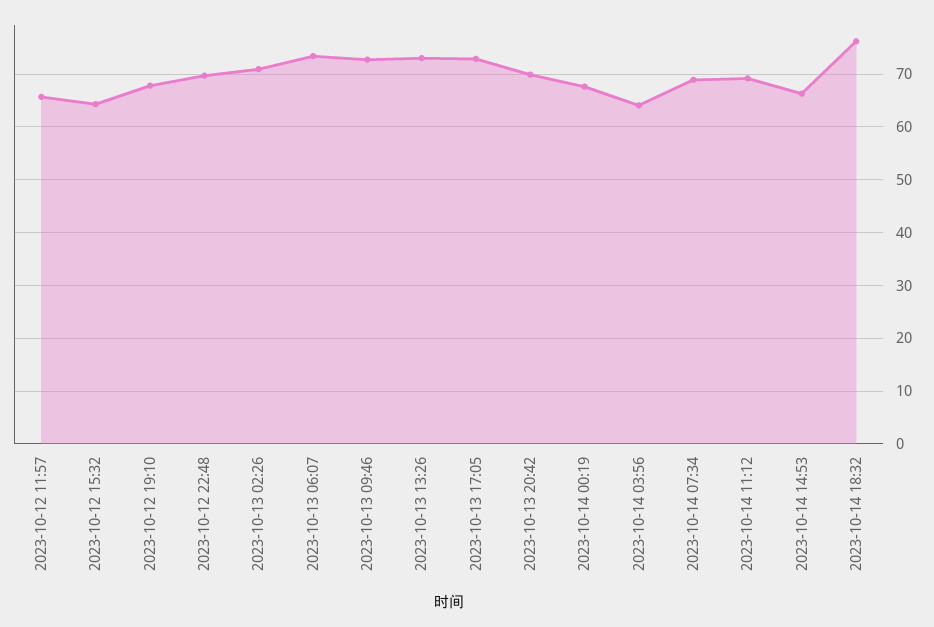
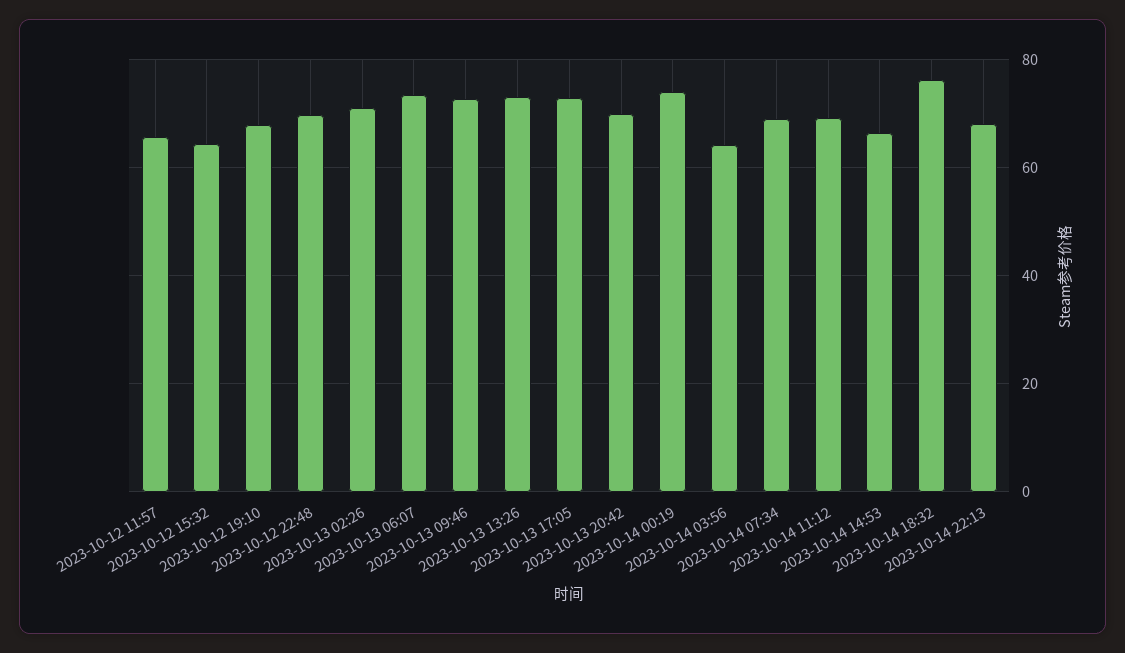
2023-10-14 00:19: 68 -> 74
2023-10-14 22:13: none -> 68

